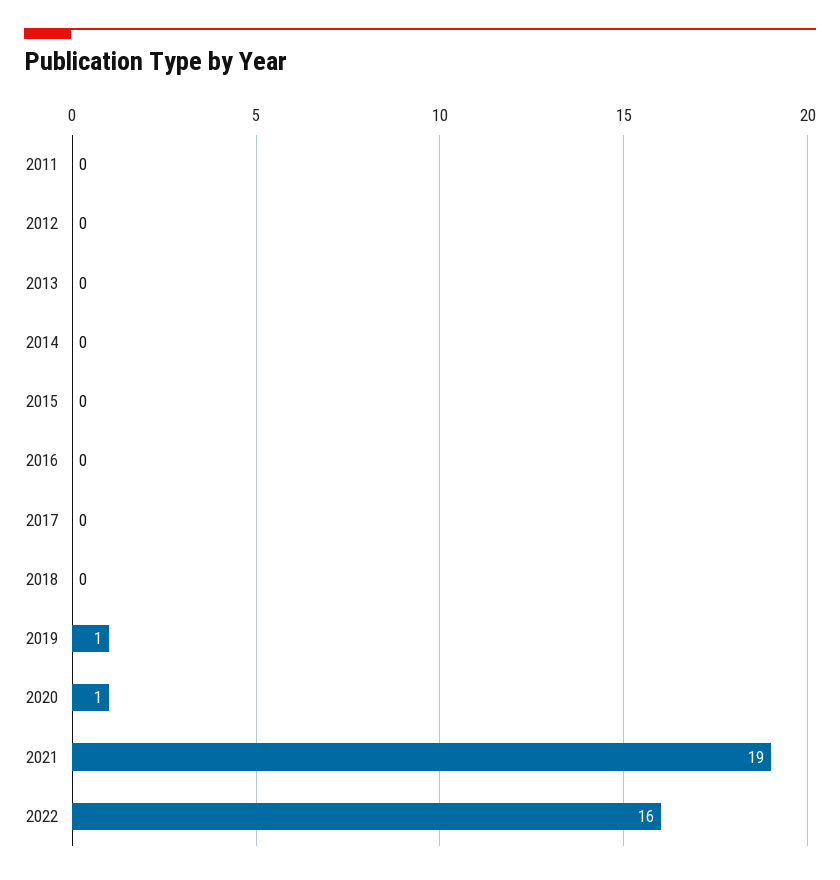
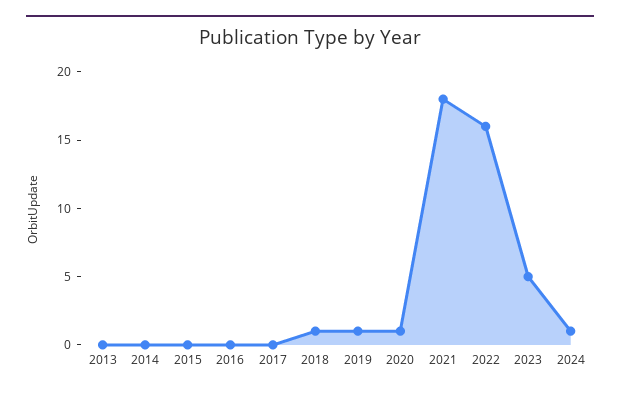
2011: 0 -> none
2012: 0 -> none
2018: 0 -> 1
2021: 19 -> 18
2023: none -> 5
2024: none -> 1

